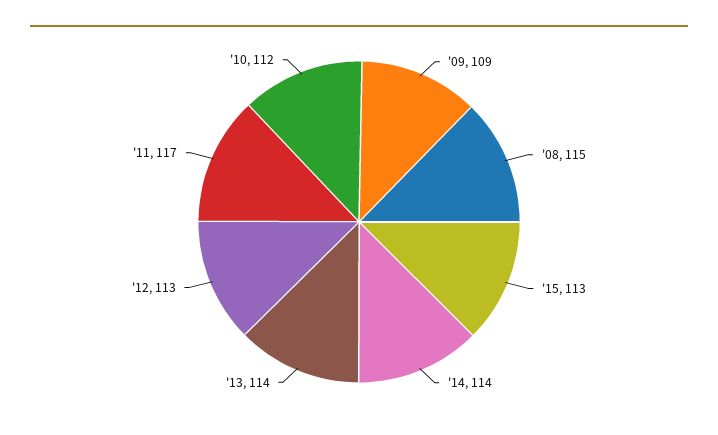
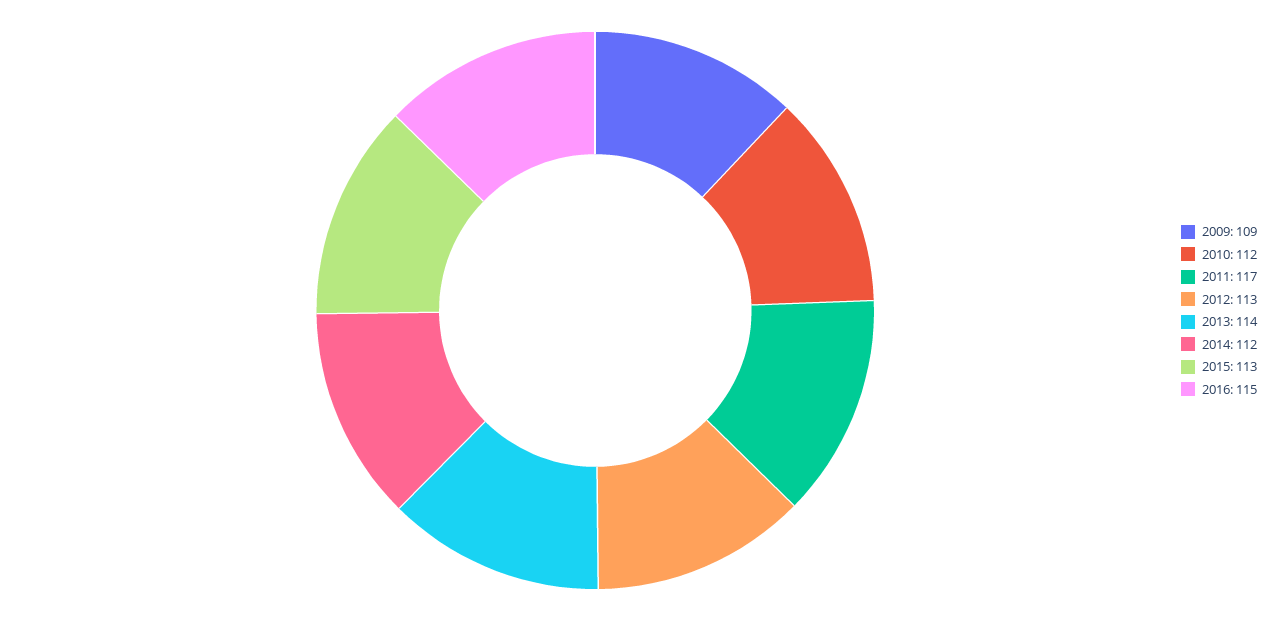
'08: 115 -> none
'14: 114 -> 112
2016: none -> 115

